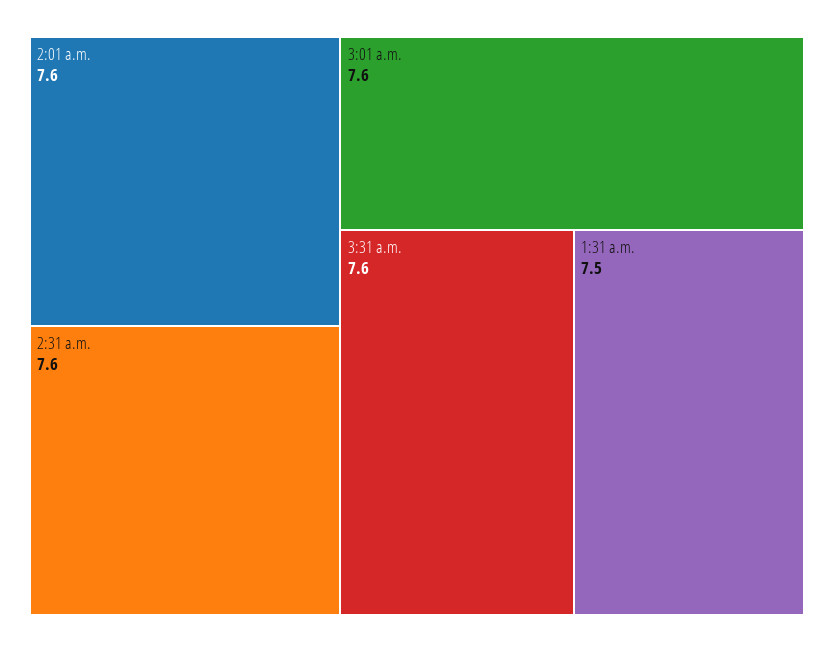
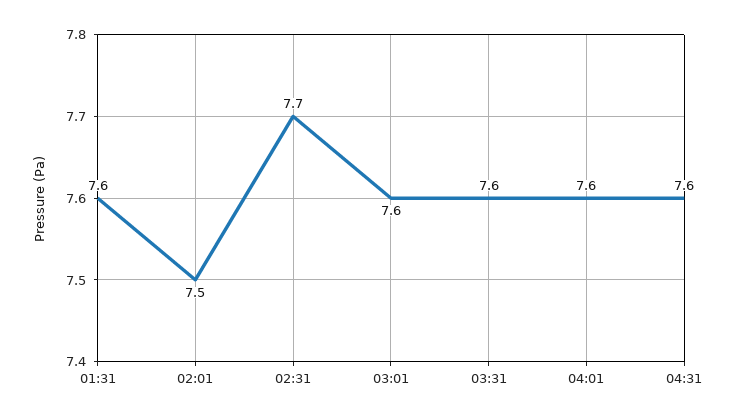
2:01 a.m.: 7.6 -> 7.5
2:31 a.m.: 7.6 -> 7.7
1:31 a.m.: 7.5 -> 7.6
04:01: none -> 7.6
04:31: none -> 7.6

